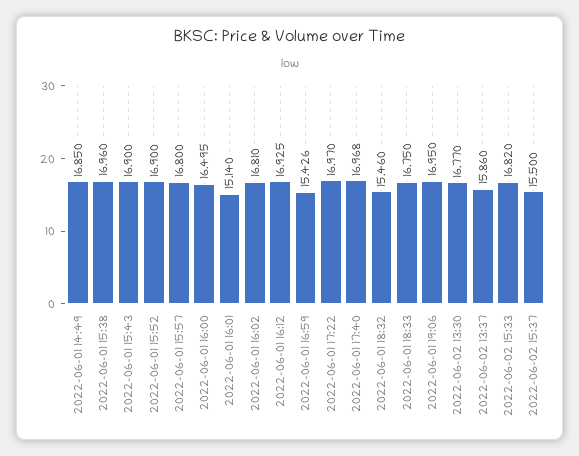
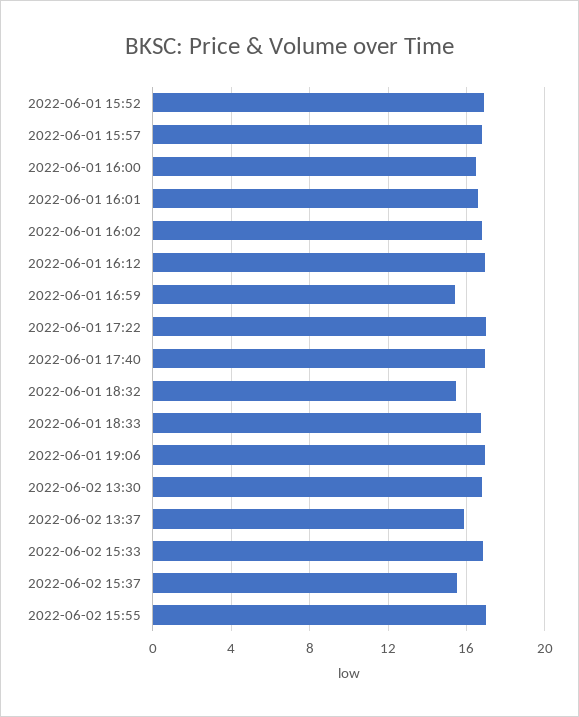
2022-06-01 14:49: 16.85 -> none
2022-06-01 15:38: 16.96 -> none
2022-06-01 15:43: 16.9 -> none
2022-06-01 16:01: 15.14 -> 16.5
2022-06-02 15:55: none -> 17

